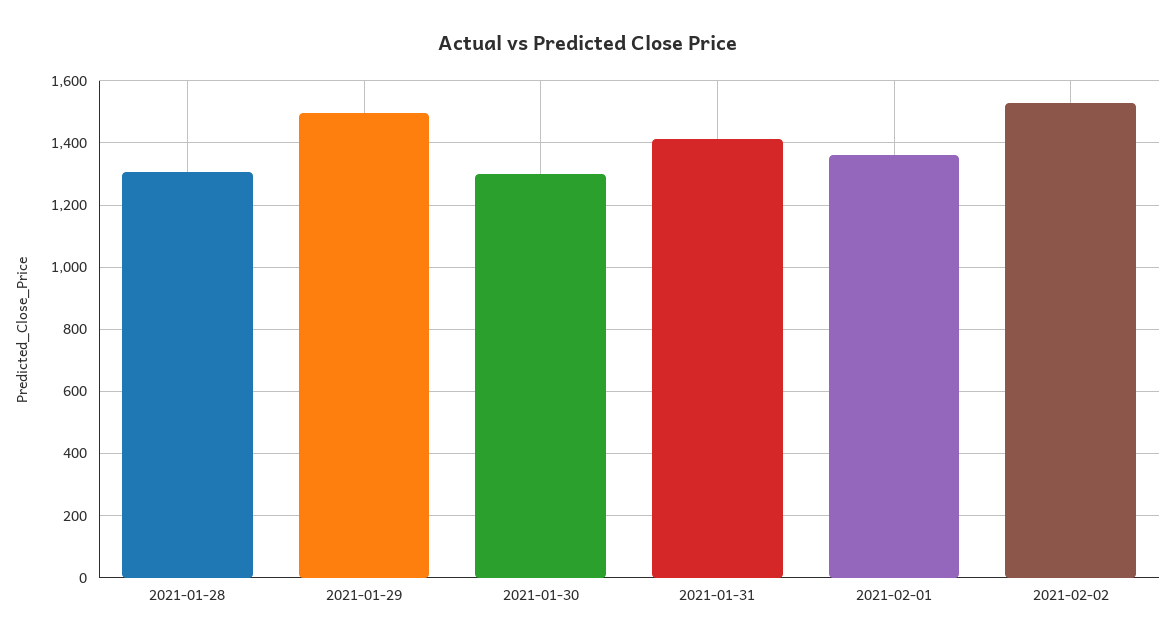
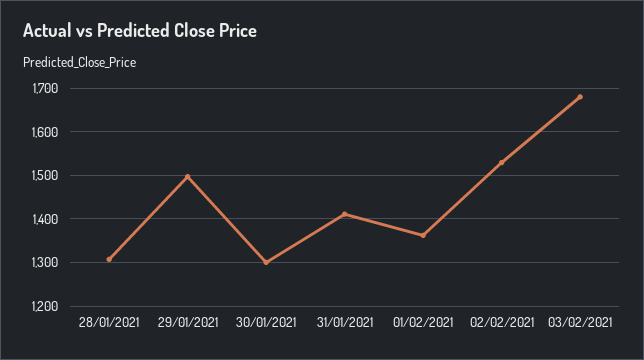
03/02/2021: none -> 1680

